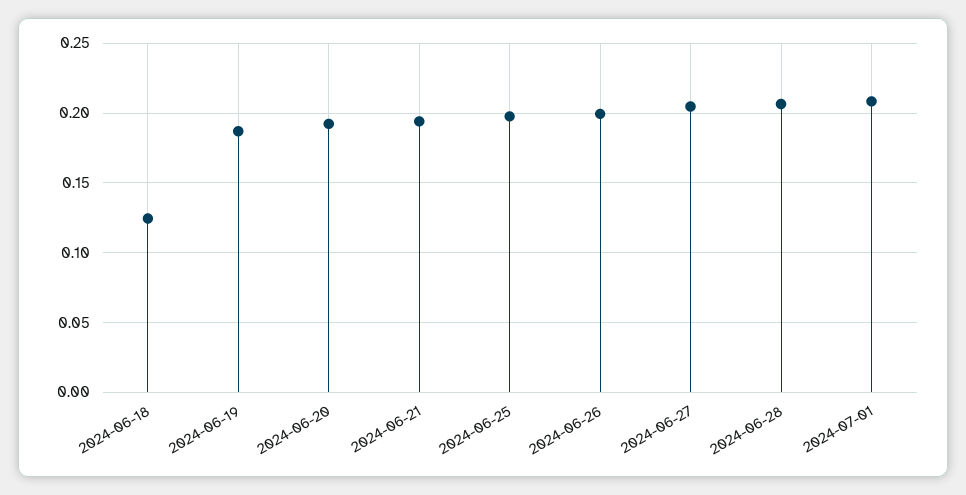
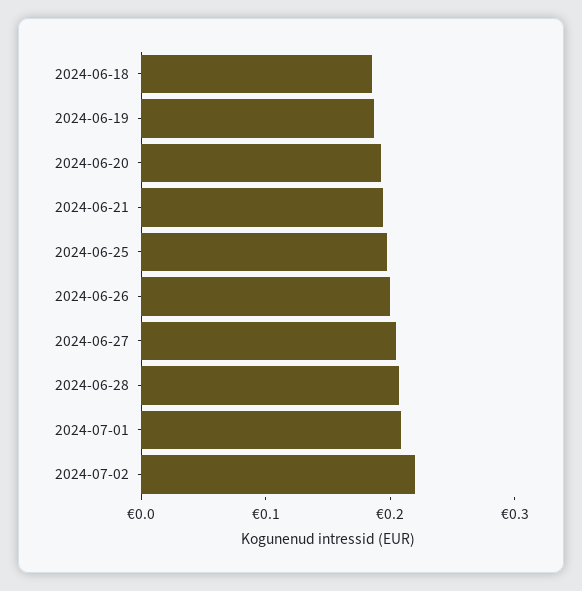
2024-06-18: 0.125 -> 0.18
2024-07-02: none -> 0.22

